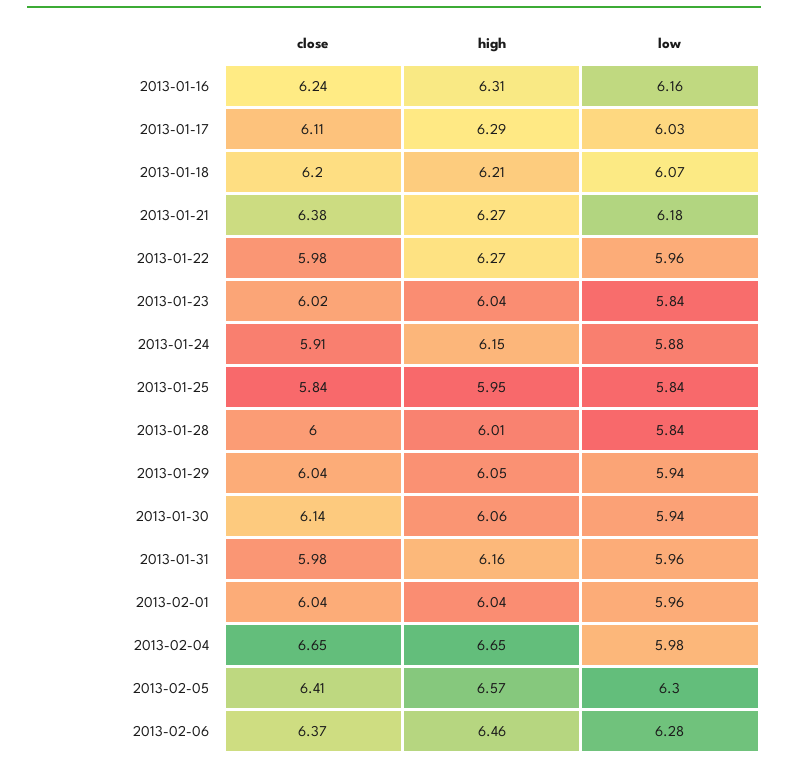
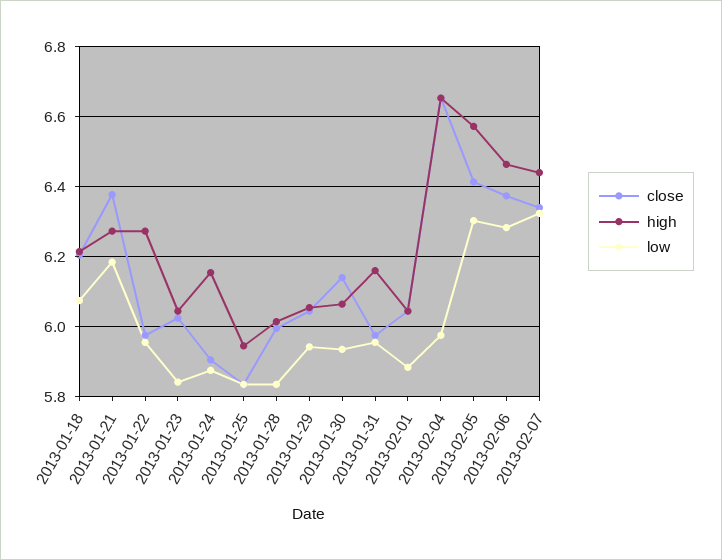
close, 2013-01-16: 6.24 -> none
high, 2013-01-16: 6.31 -> none
low, 2013-01-16: 6.16 -> none
close, 2013-01-17: 6.11 -> none
high, 2013-01-17: 6.29 -> none
low, 2013-01-17: 6.03 -> none
low, 2013-02-01: 5.96 -> 5.88
close, 2013-02-07: none -> 6.34
high, 2013-02-07: none -> 6.44
low, 2013-02-07: none -> 6.32

